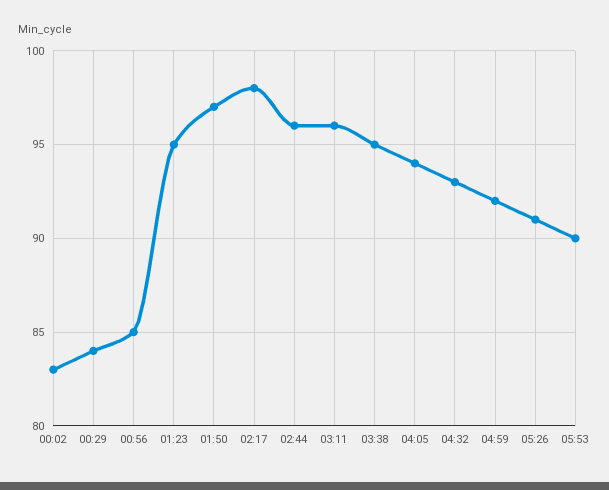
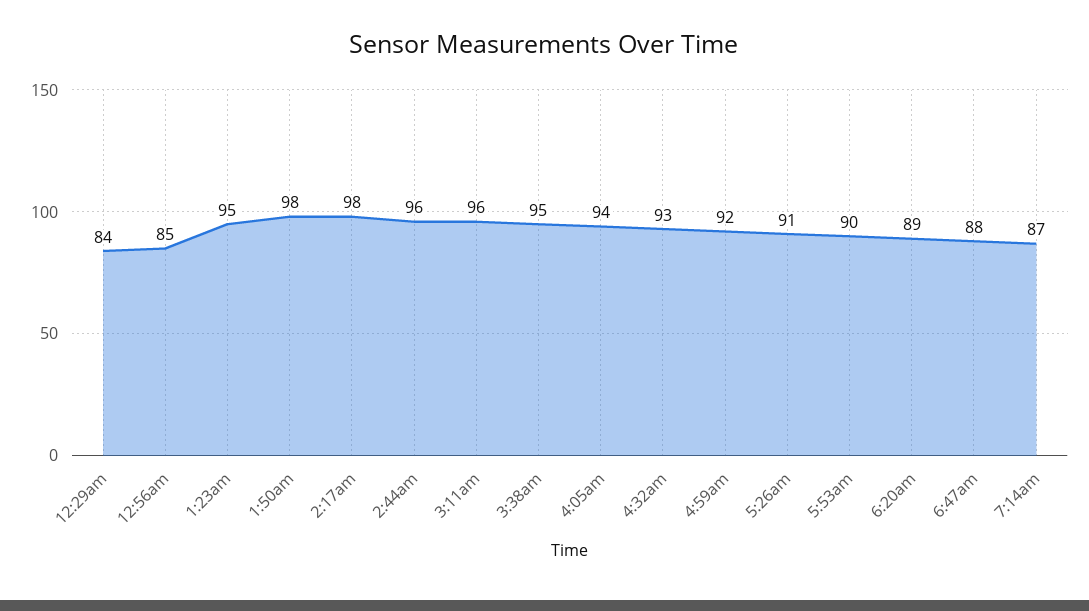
00:02: 83 -> none
01:50: 97 -> 98
6:20am: none -> 89
6:47am: none -> 88
7:14am: none -> 87

